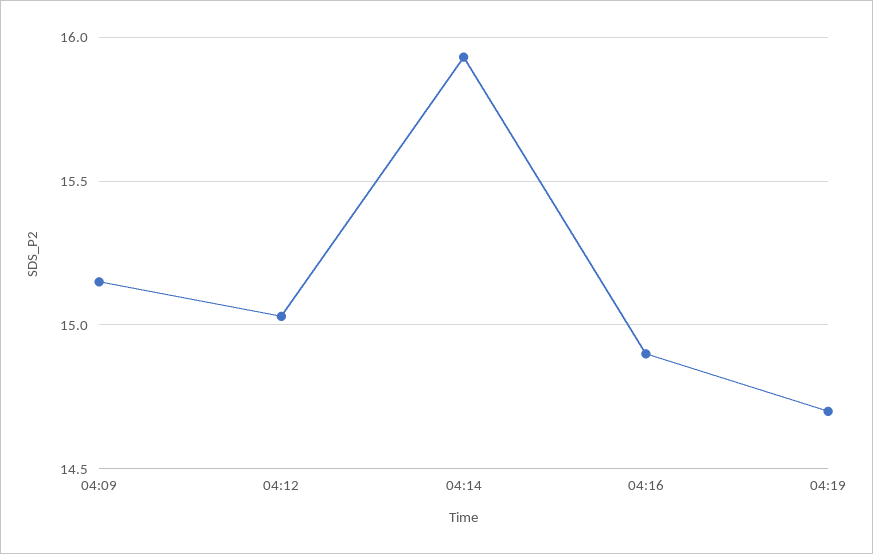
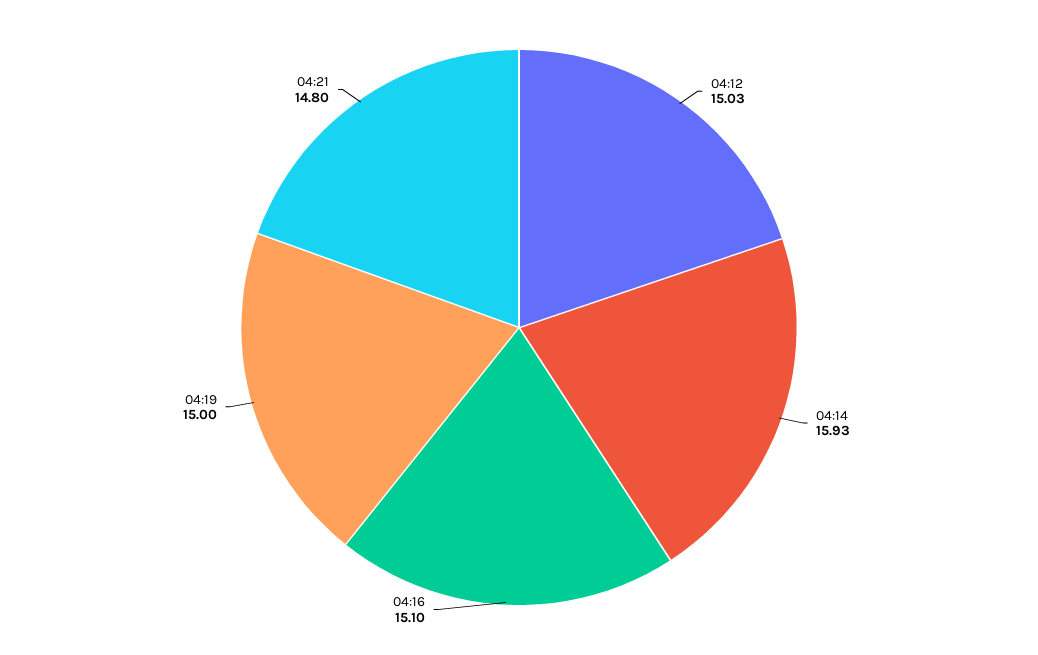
04:09: 15.15 -> none
04:16: 14.9 -> 15.1
04:19: 14.7 -> 15
04:21: none -> 14.8

